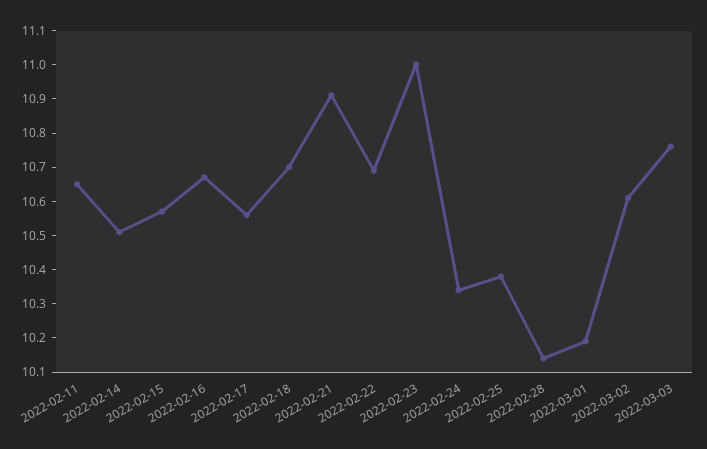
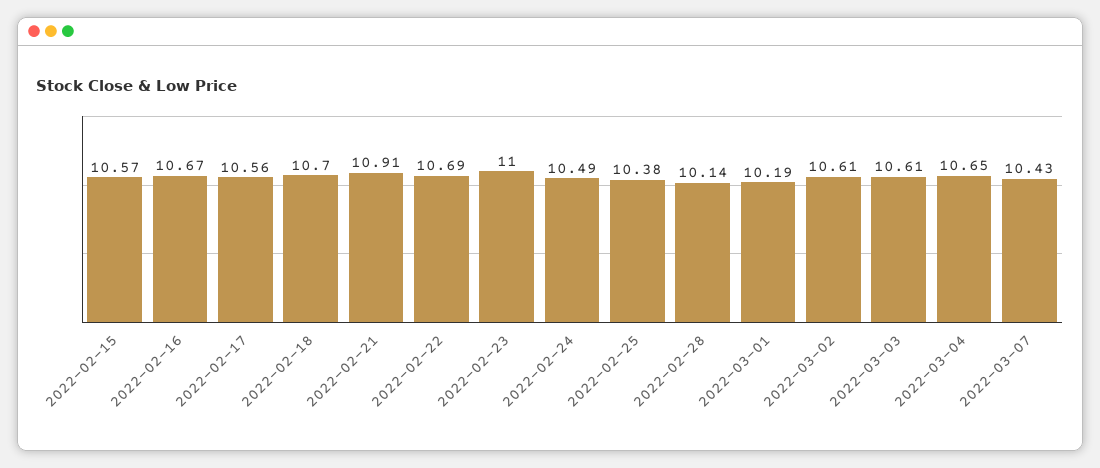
2022-02-11: 10.65 -> none
2022-02-14: 10.5 -> none
2022-02-24: 10.35 -> 10.49
2022-03-03: 10.75 -> 10.61
2022-03-04: none -> 10.65
2022-03-07: none -> 10.43

